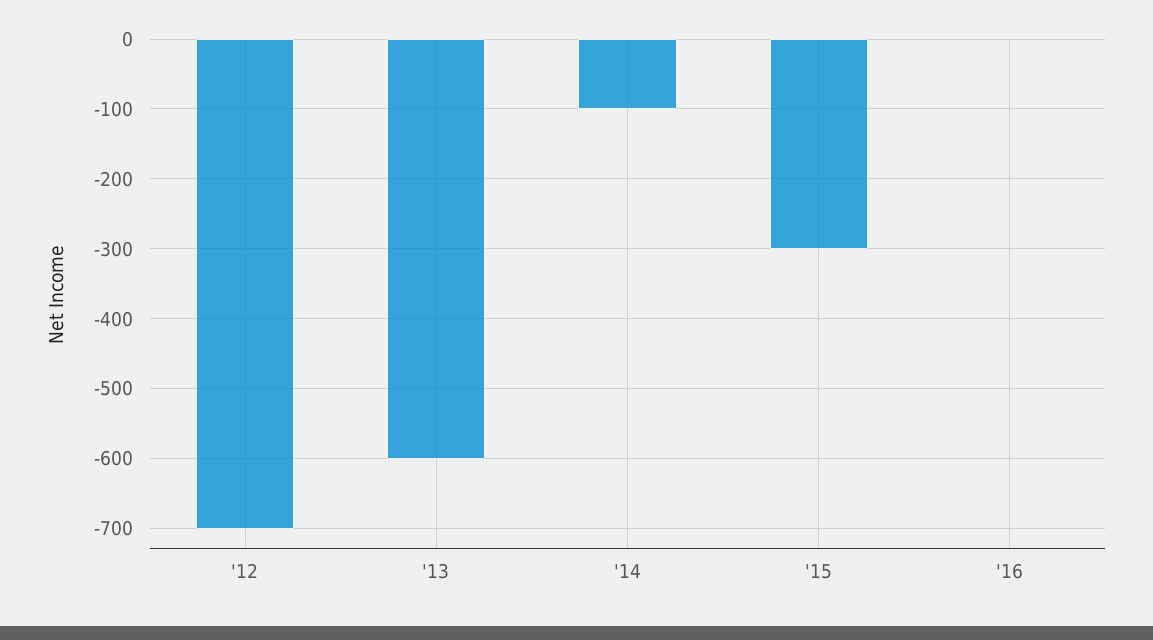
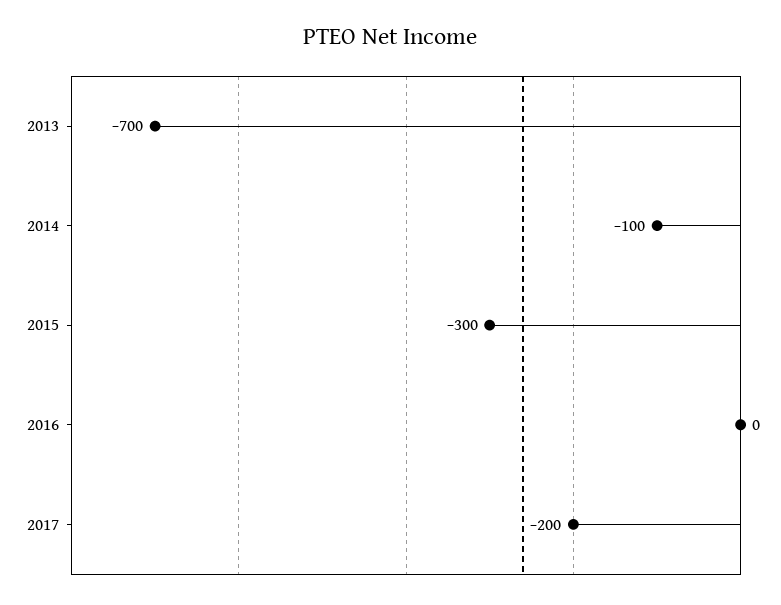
'12: -700 -> none
'13: -600 -> -700
2017: none -> -200

